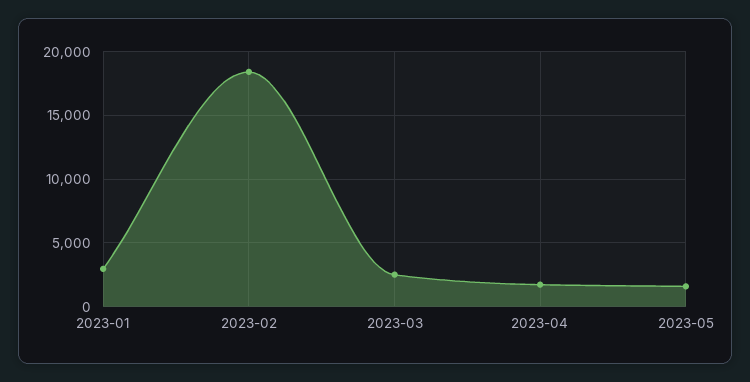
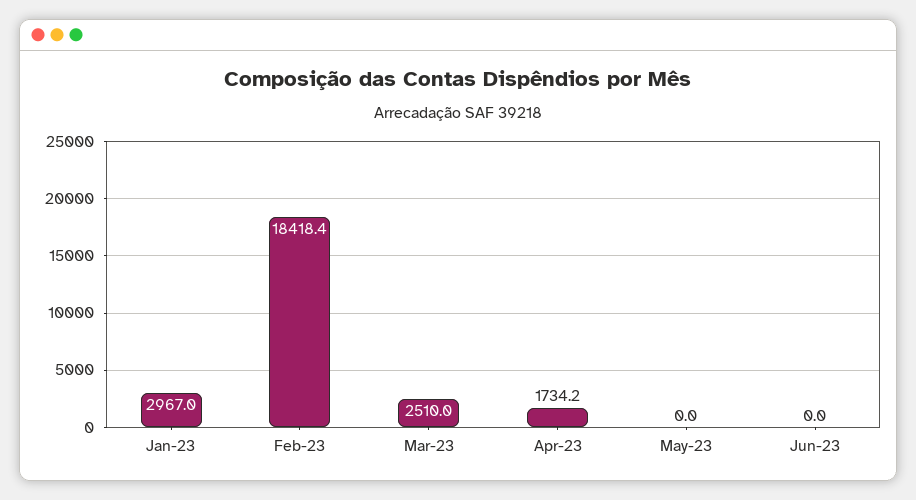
2023-05: 1500 -> 0
Jun-23: none -> 0

